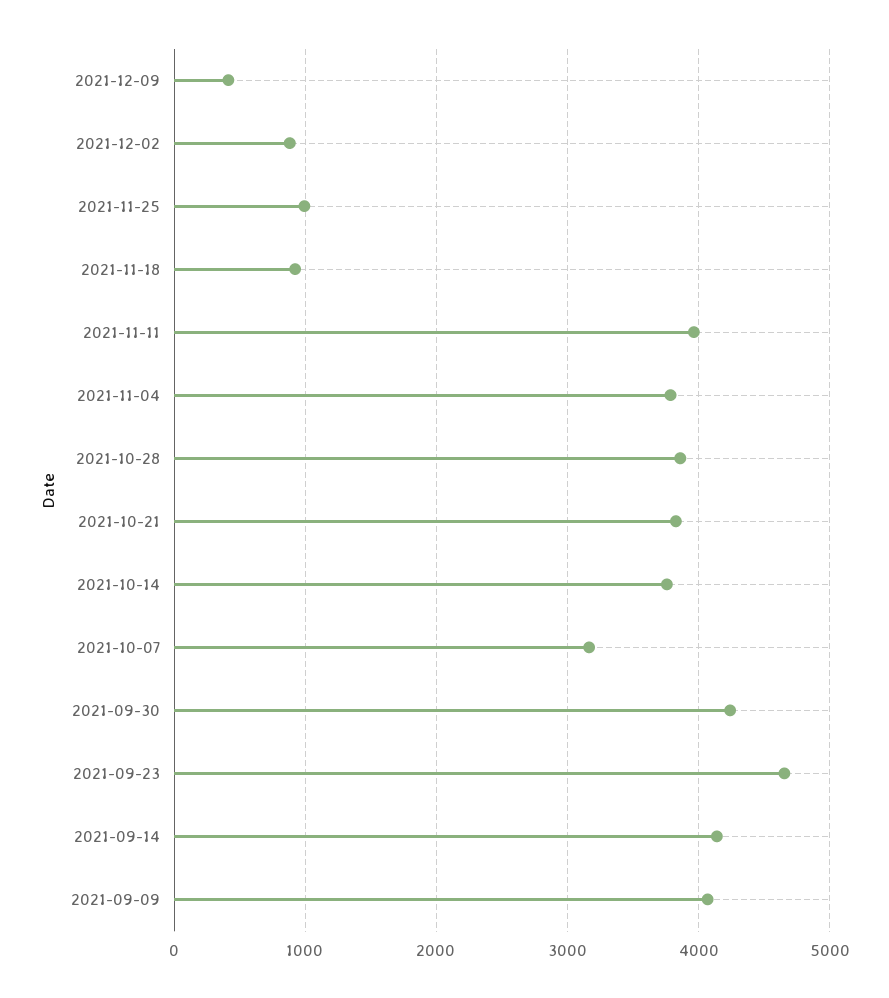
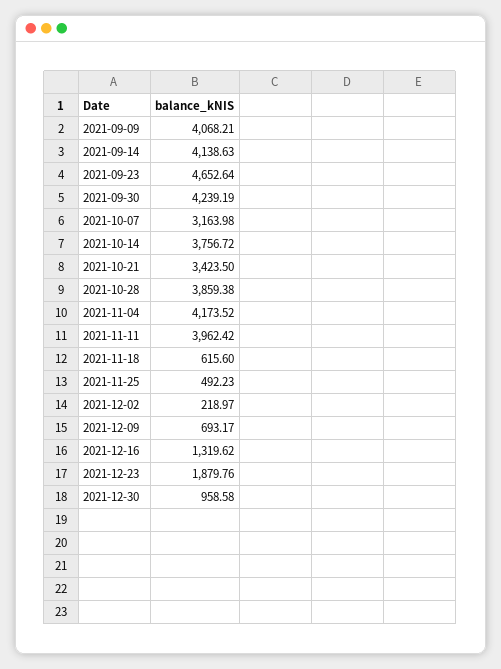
2021-12-09: 400 -> 693.17
2021-12-02: 900 -> 218.97
2021-11-25: 1000 -> 492.23
2021-11-18: 900 -> 615.6
2021-11-04: 3800 -> 4173.52
2021-10-21: 3800 -> 3423.5
2021-12-16: none -> 1319.62
2021-12-23: none -> 1879.76
2021-12-30: none -> 958.58

